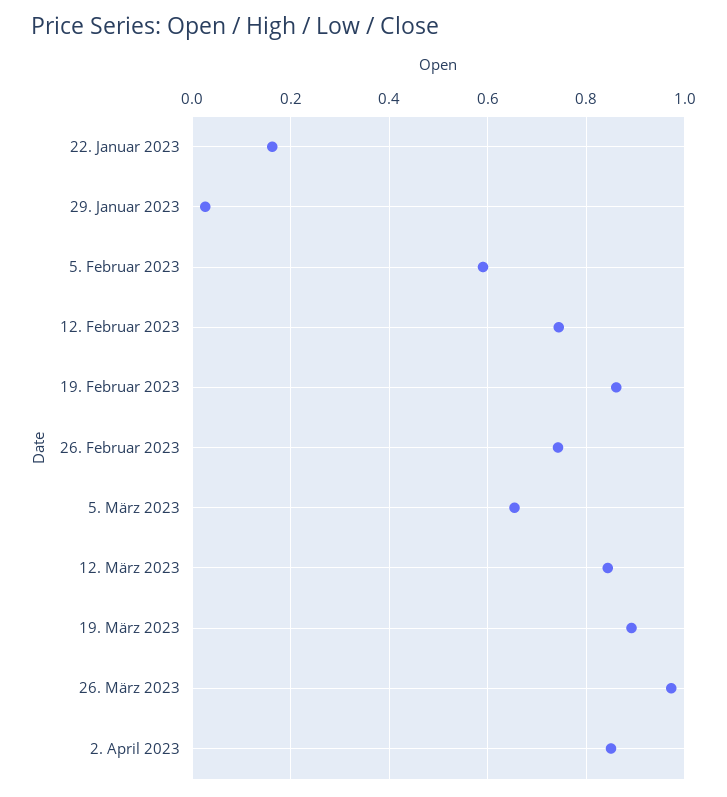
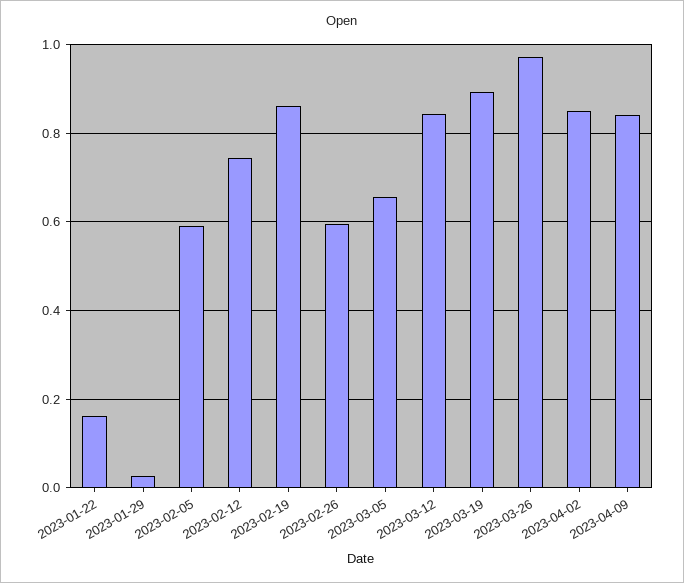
26. Februar 2023: 0.74 -> 0.6
2023-04-09: none -> 0.84

